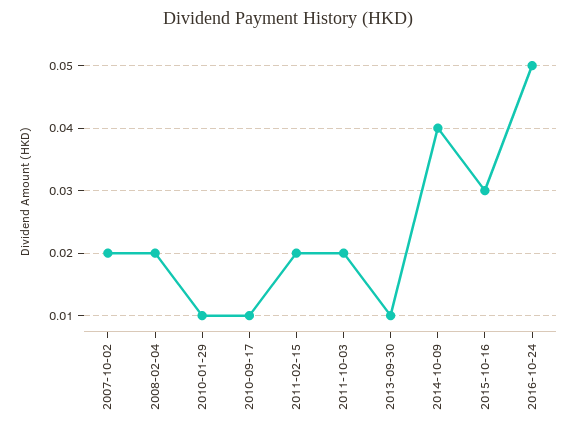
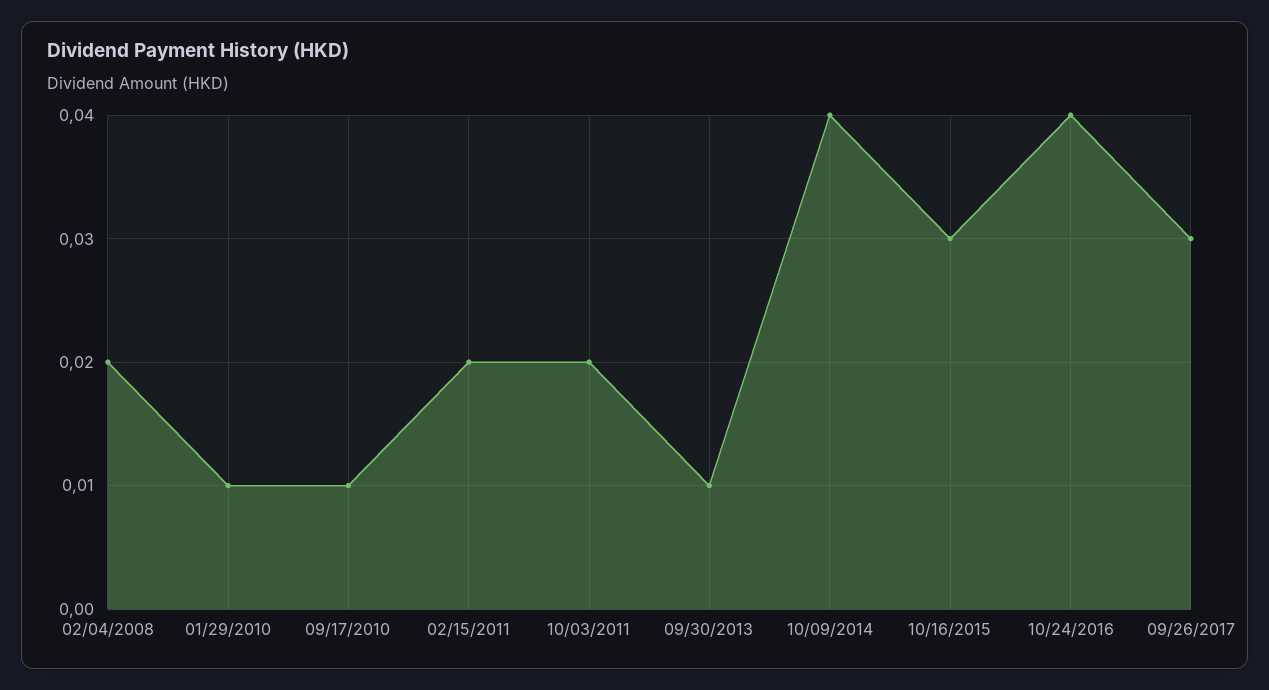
2007-10-02: 0.02 -> none
2016-10-24: 0.05 -> 0.04
09/26/2017: none -> 0.03

